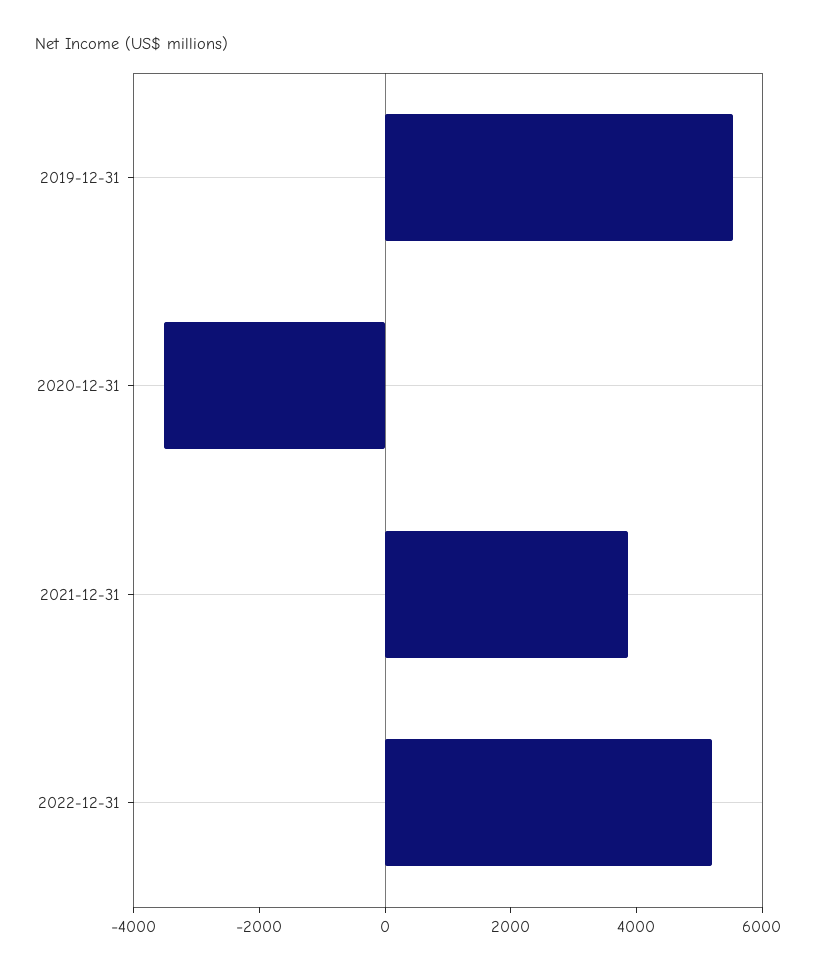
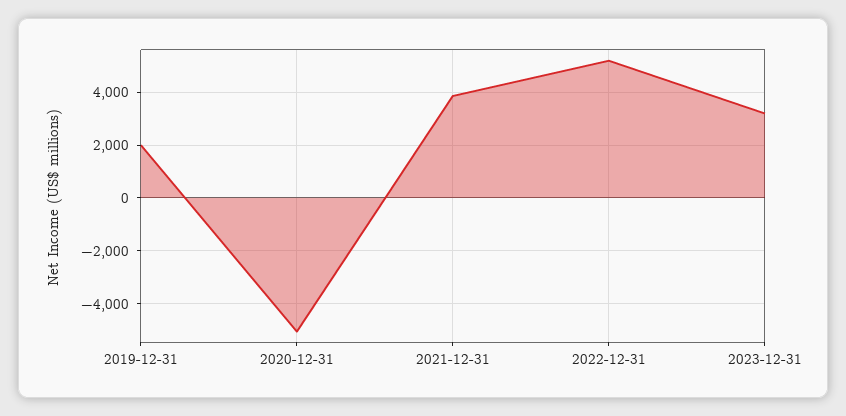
2019-12-31: 5500 -> 2000
2020-12-31: -3500 -> -5000
2023-12-31: none -> 3250

